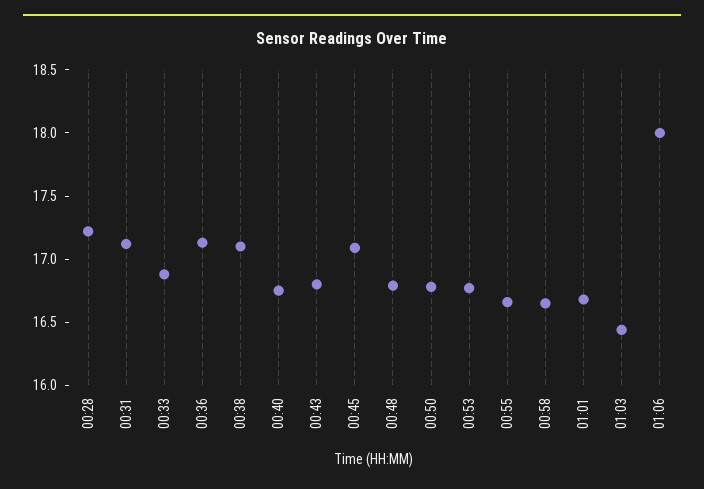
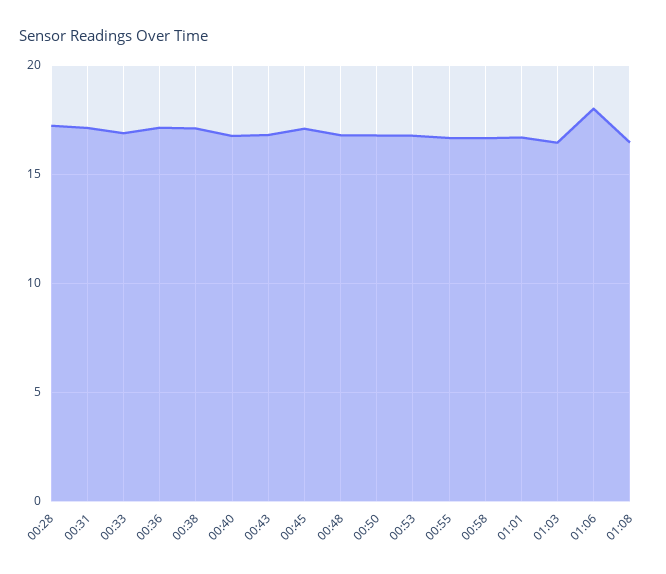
01:08: none -> 16.5

